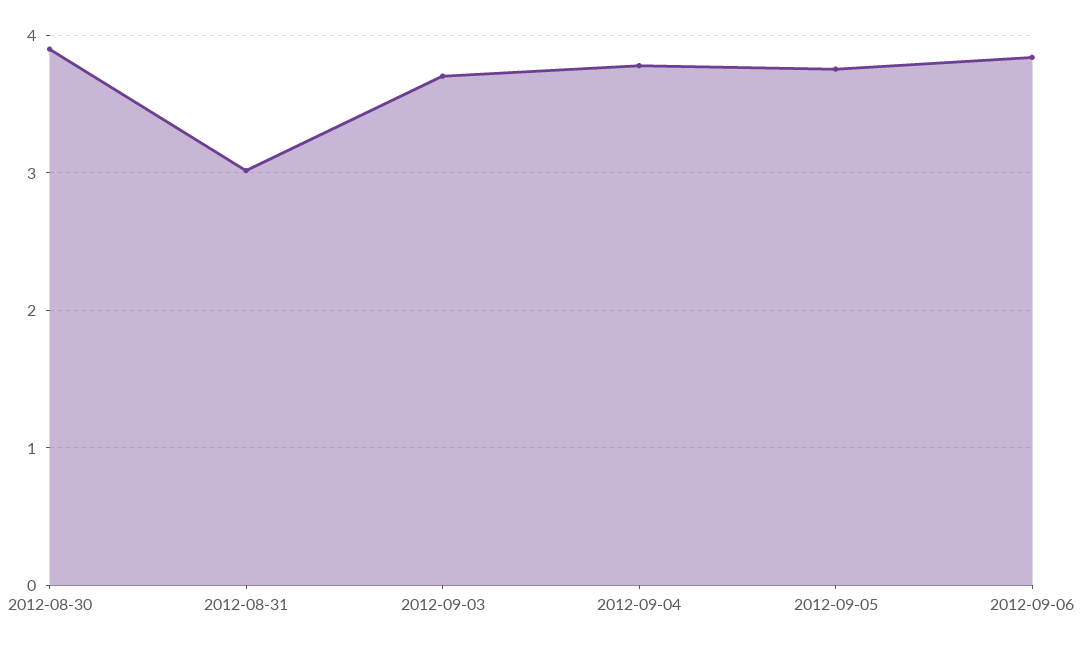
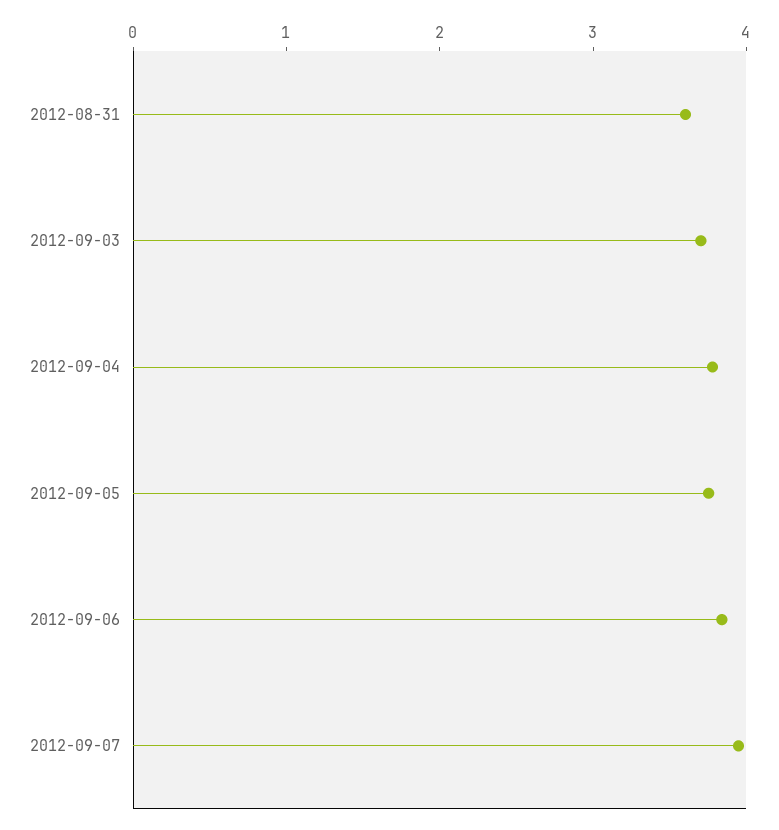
2012-08-30: 3.9 -> none
2012-08-31: 3 -> 3.6
2012-09-07: none -> 4

